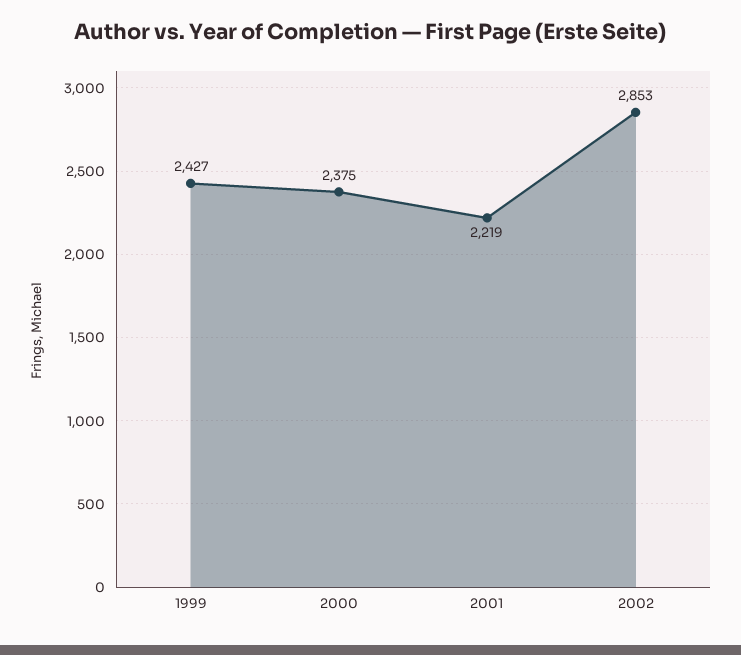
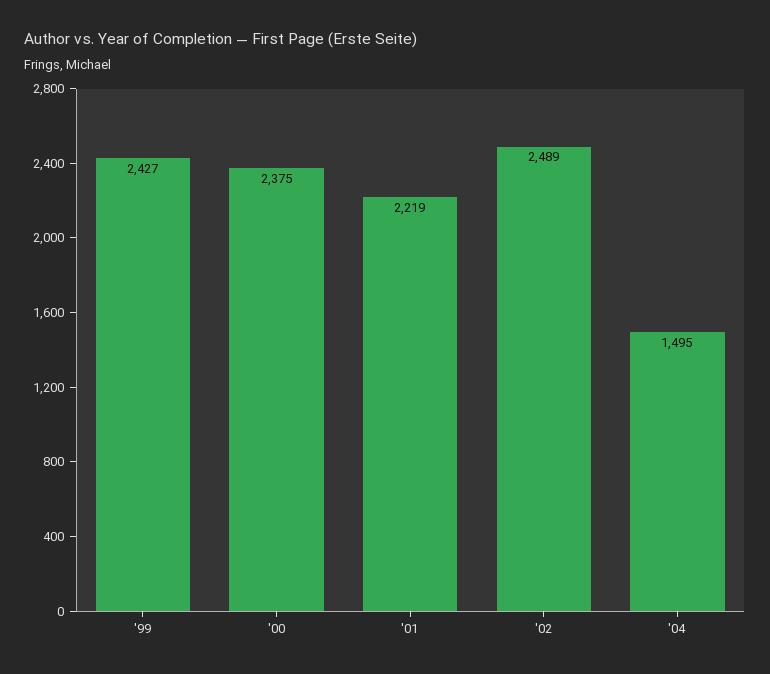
2002: 2853 -> 2489
'04: none -> 1495

